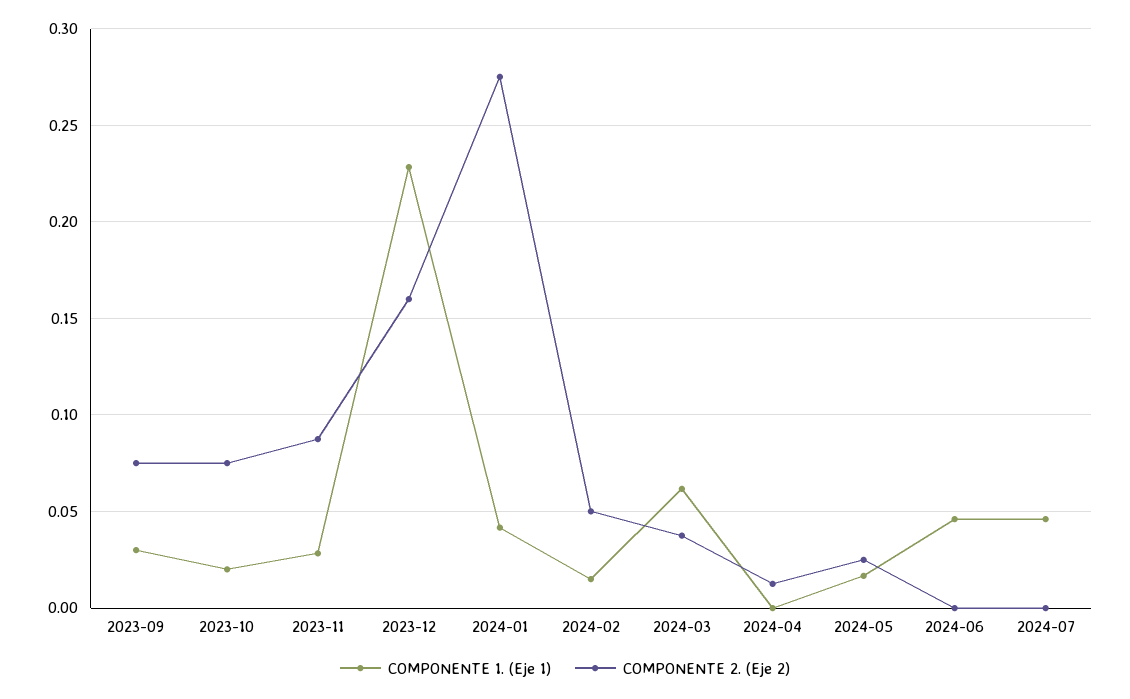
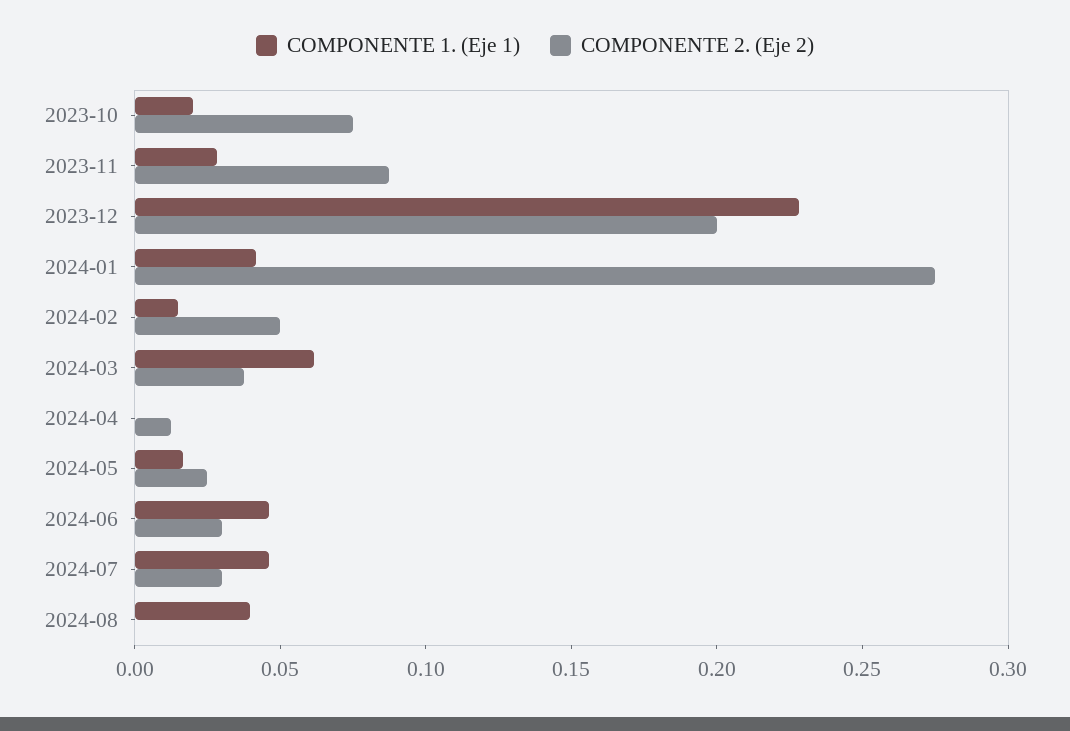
COMPONENTE 1. (Eje 1), 2023-09: 0.03 -> none
COMPONENTE 2. (Eje 2), 2023-09: 0.075 -> none
COMPONENTE 2. (Eje 2), 2023-12: 0.16 -> 0.2
COMPONENTE 2. (Eje 2), 2024-06: 0 -> 0.03
COMPONENTE 2. (Eje 2), 2024-07: 0 -> 0.03
COMPONENTE 1. (Eje 1), 2024-08: none -> 0.04
COMPONENTE 2. (Eje 2), 2024-08: none -> 0

